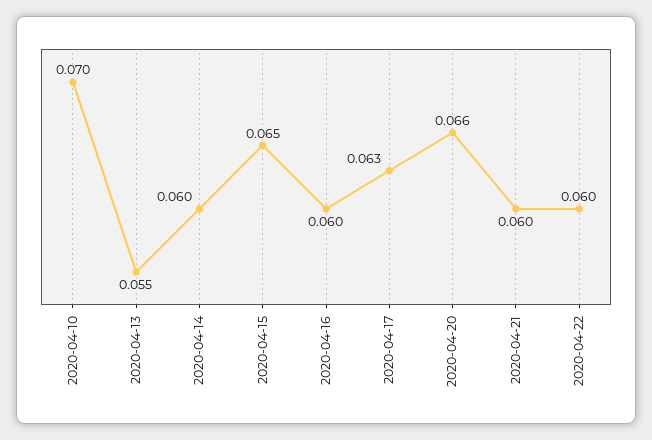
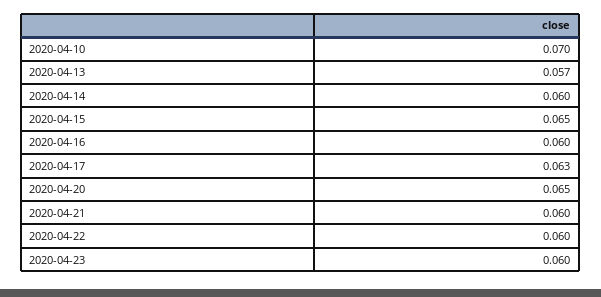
2020-04-13: 0.055 -> 0.057
2020-04-20: 0.066 -> 0.065
2020-04-23: none -> 0.06

